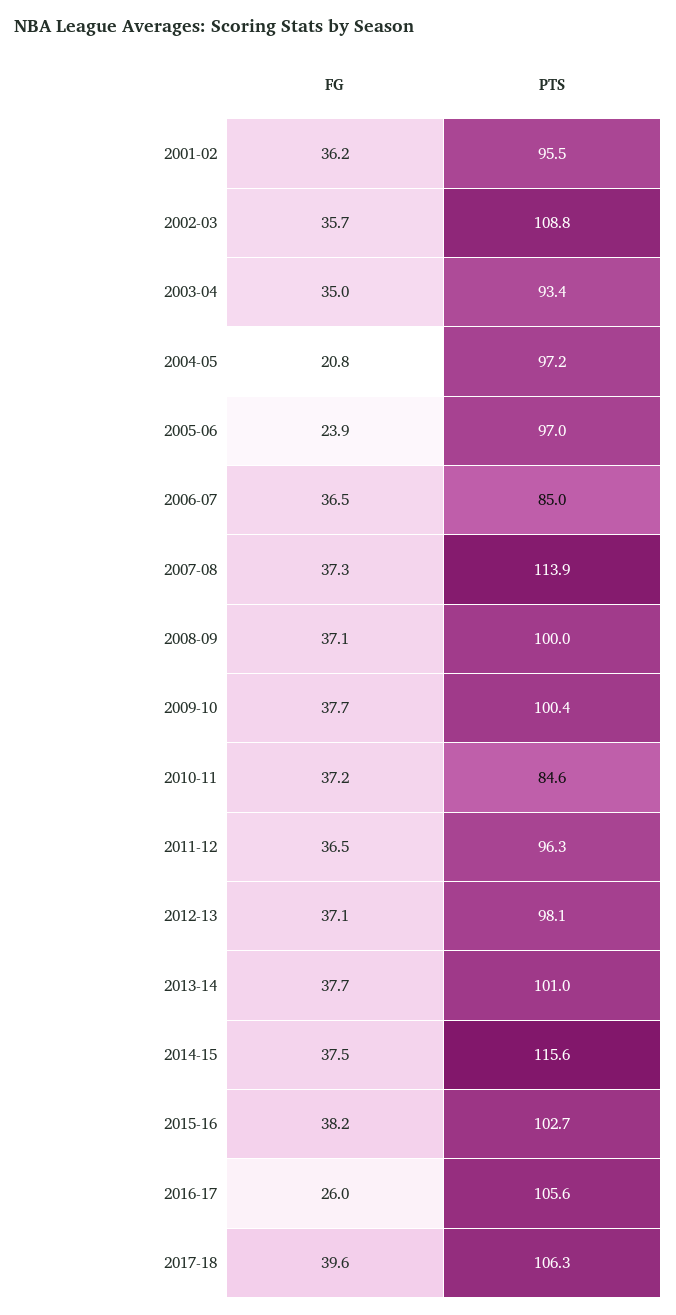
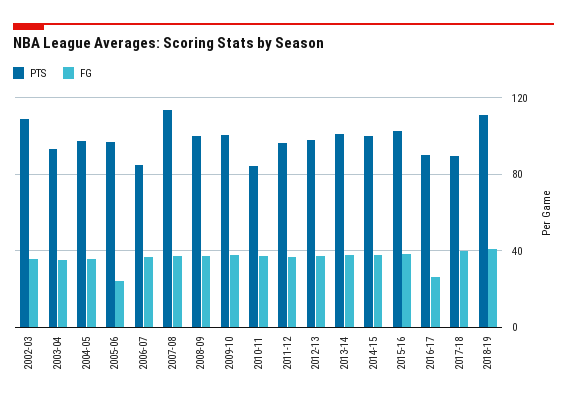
FG, 2001-02: 36.2 -> none
PTS, 2001-02: 95.5 -> none
FG, 2004-05: 20.8 -> 35
PTS, 2014-15: 115.6 -> 100
PTS, 2016-17: 105.6 -> 90
PTS, 2017-18: 106.3 -> 90
PTS, 2018-19: none -> 110
FG, 2018-19: none -> 40

